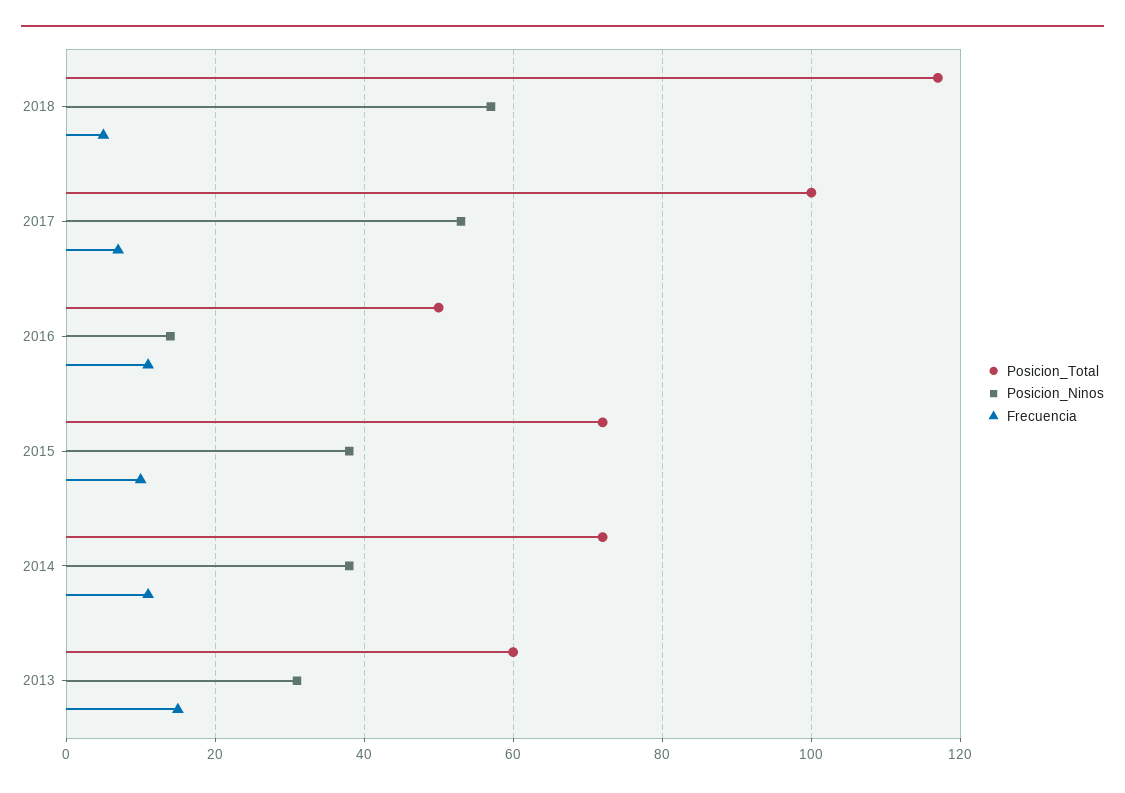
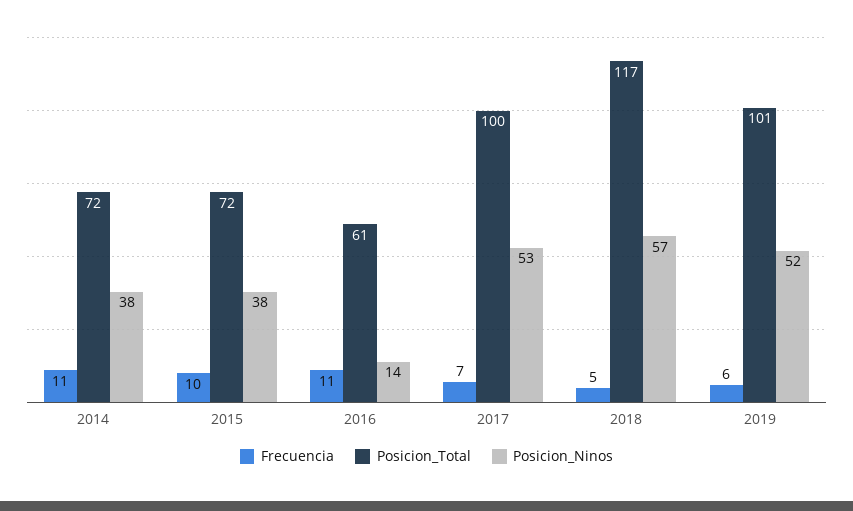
Posicion_Total, 2016: 50 -> 61
Posicion_Total, 2013: 60 -> none
Posicion_Ninos, 2013: 30 -> none
Frecuencia, 2013: 15 -> none
Frecuencia, 2019: none -> 6
Posicion_Total, 2019: none -> 101
Posicion_Ninos, 2019: none -> 52

